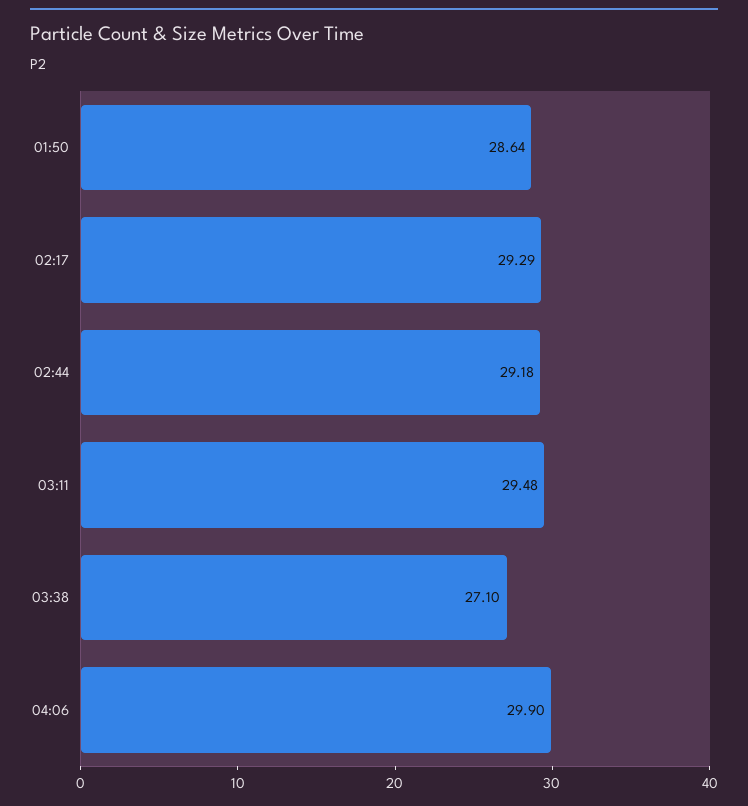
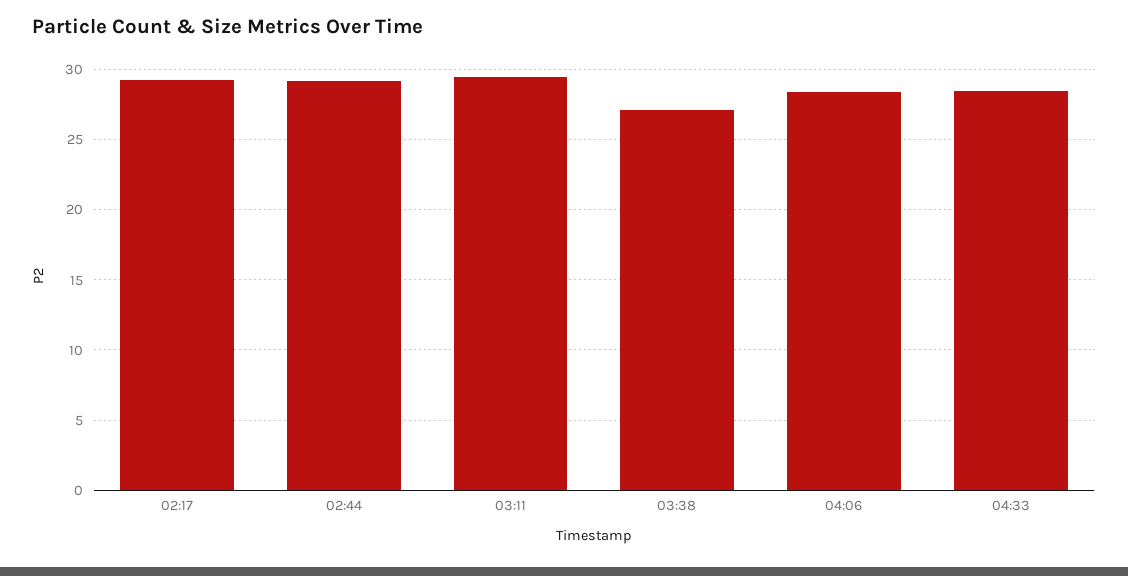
01:50: 28.64 -> none
04:06: 29.9 -> 28.5
04:33: none -> 28.5

